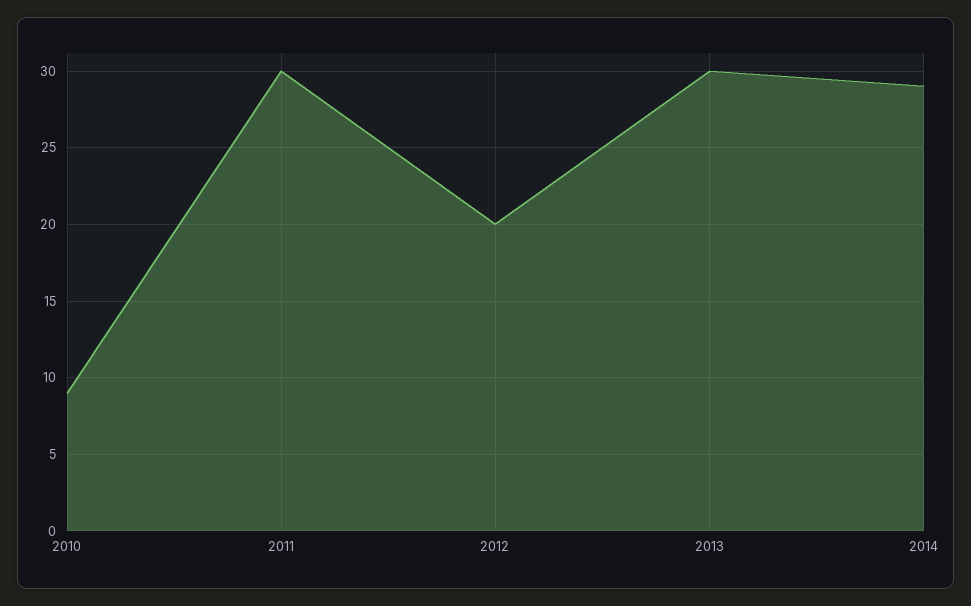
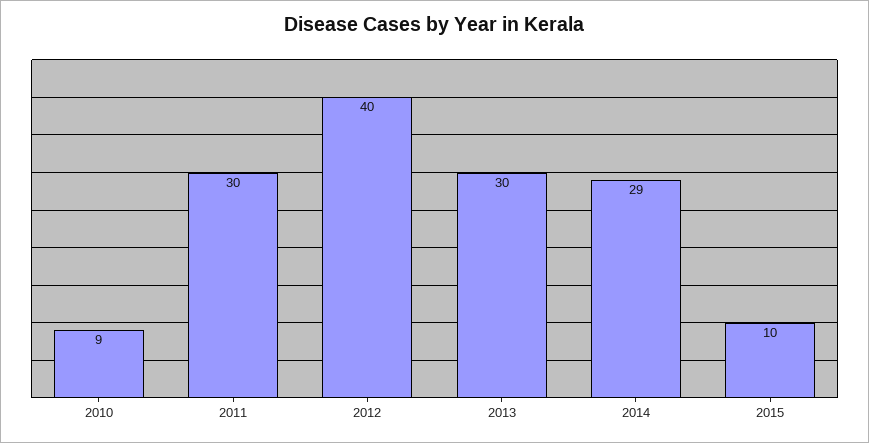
2012: 20 -> 40
2015: none -> 10

